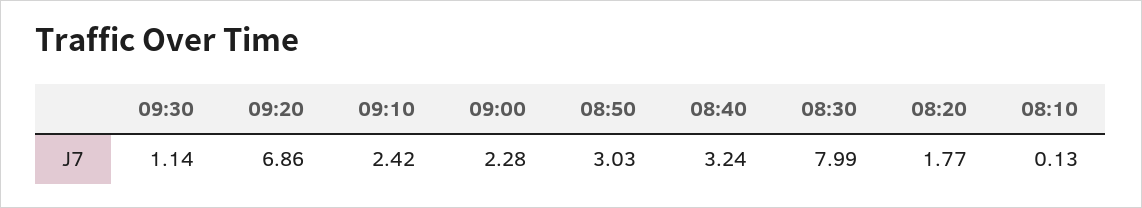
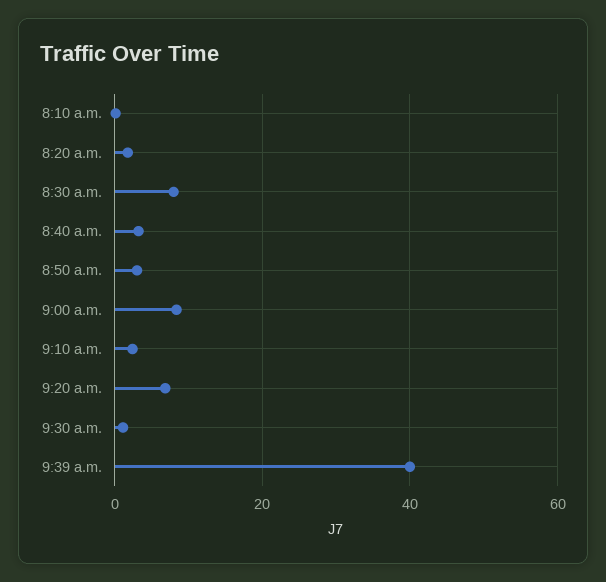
09:00: 2.28 -> 8
9:39 a.m.: none -> 40

